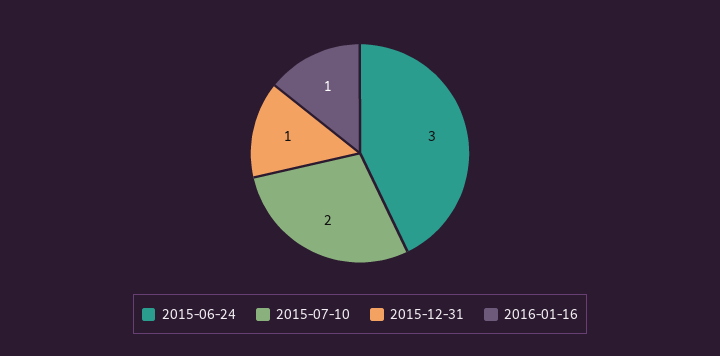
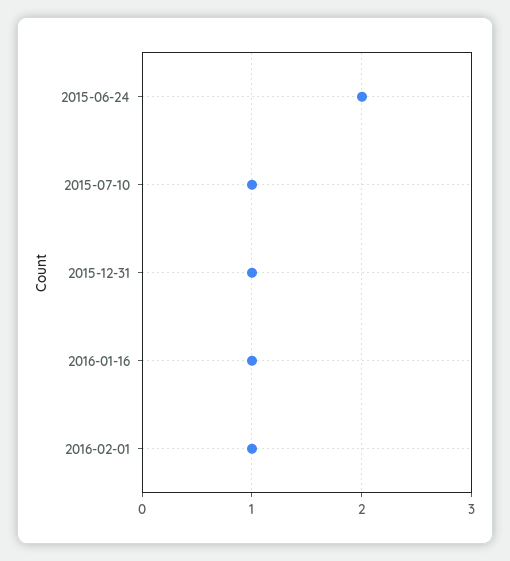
2015-06-24: 3 -> 2
2015-07-10: 2 -> 1
2016-02-01: none -> 1

